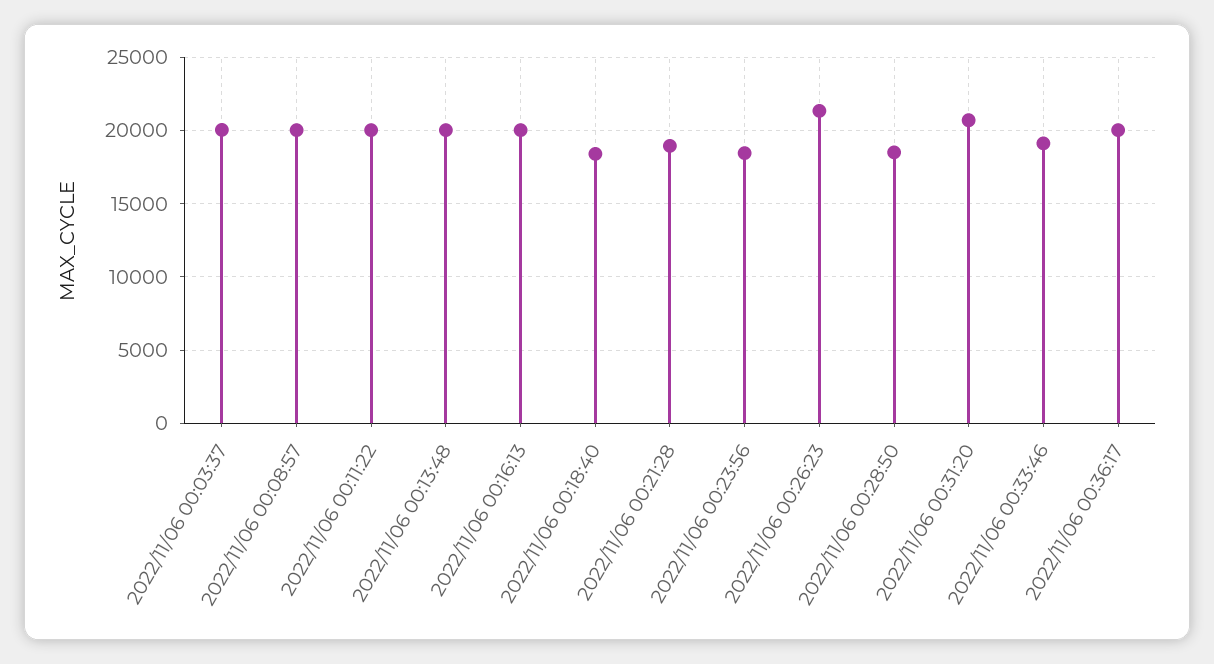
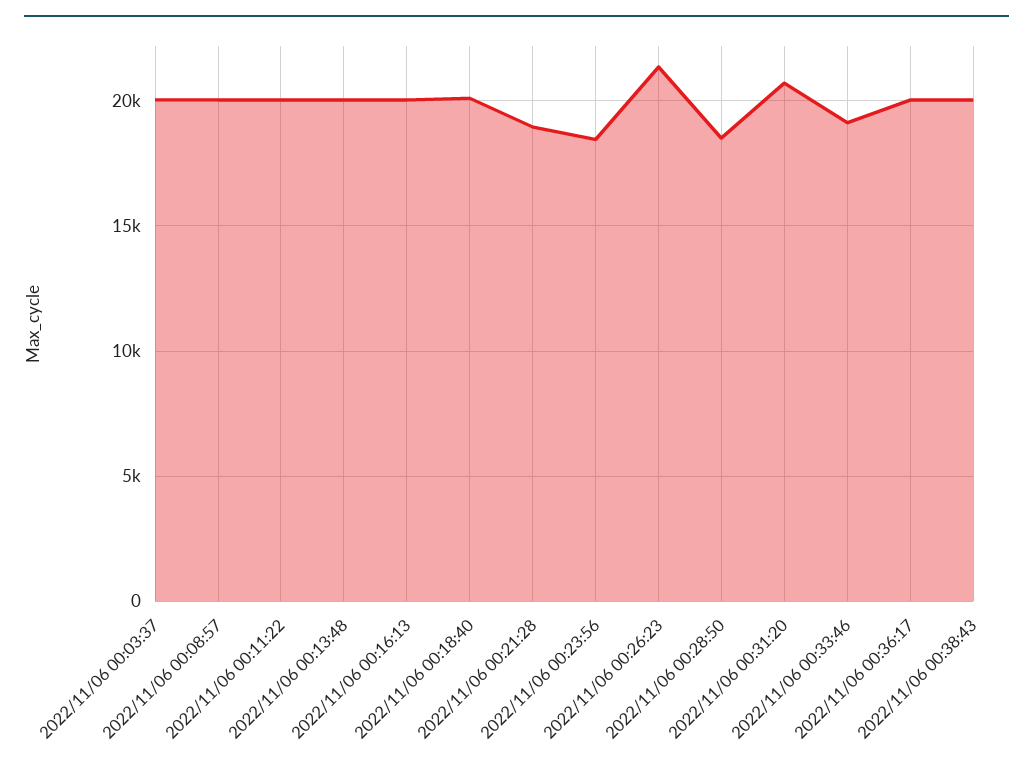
2022/11/06 00:18:40: 18500 -> 20000
2022/11/06 00:38:43: none -> 20000

